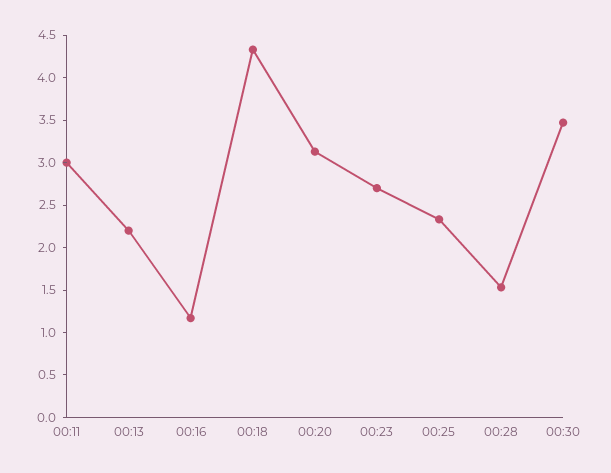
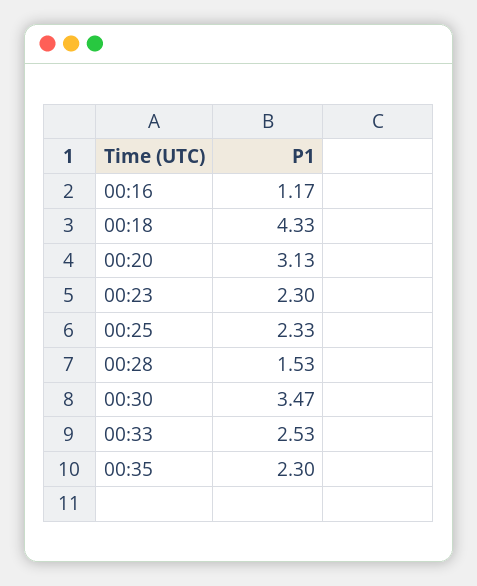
00:11: 3 -> none
00:13: 2.2 -> none
00:23: 2.7 -> 2.3
00:33: none -> 2.53
00:35: none -> 2.3

